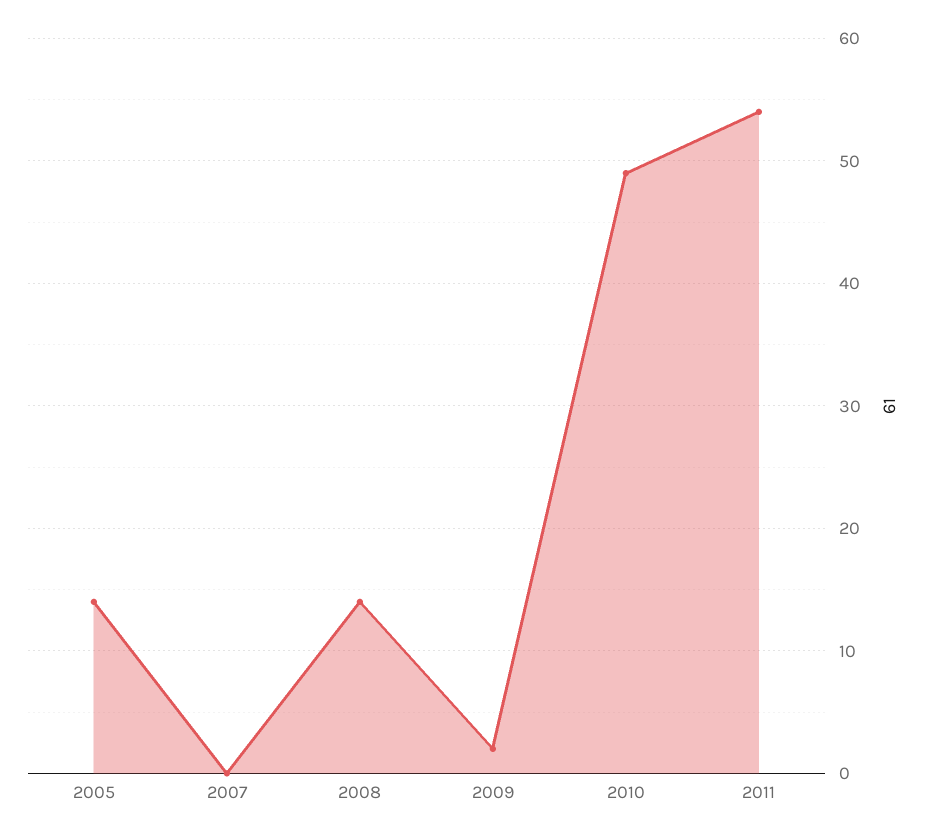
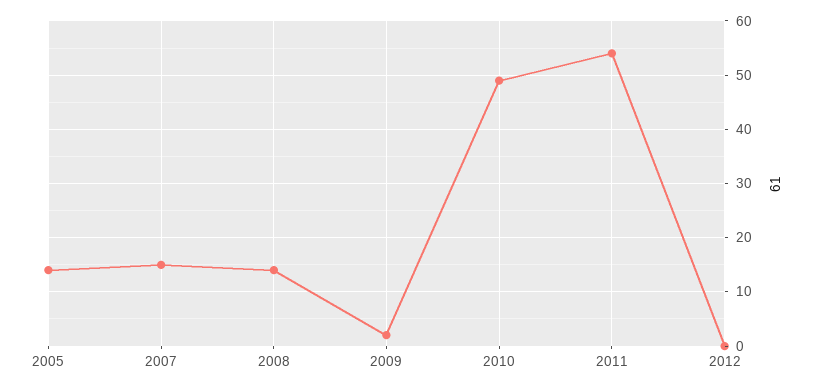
2007: 0 -> 15
2012: none -> 0

